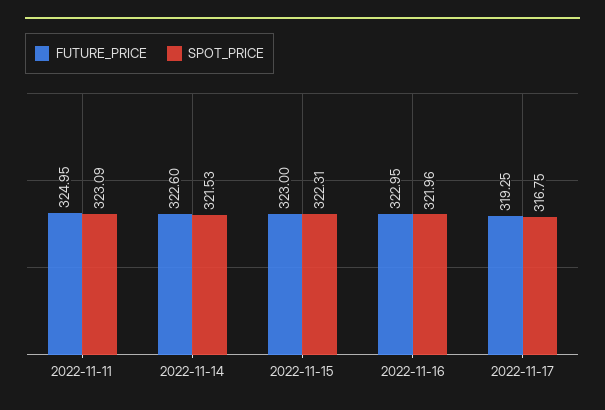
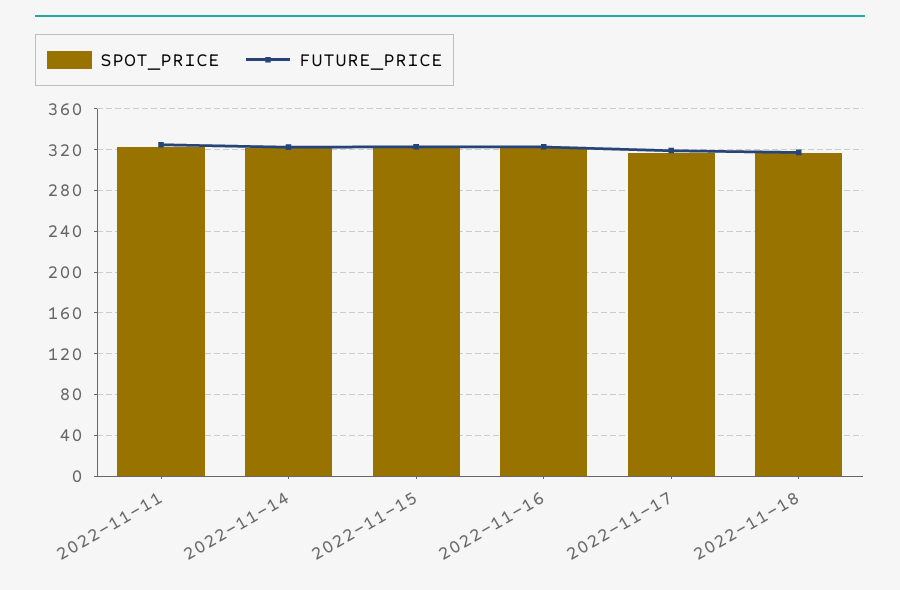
SPOT_PRICE, 2022-11-18: none -> 320
FUTURE_PRICE, 2022-11-18: none -> 320

